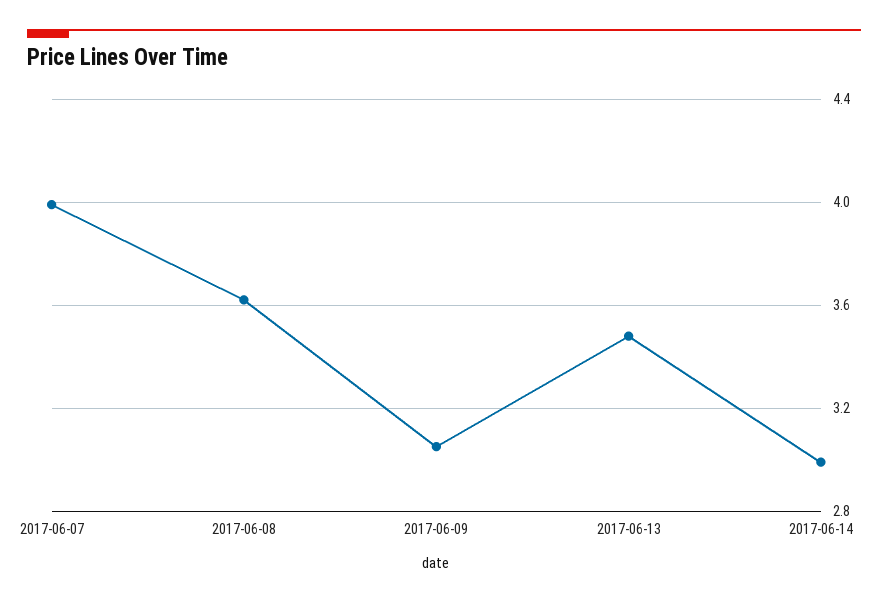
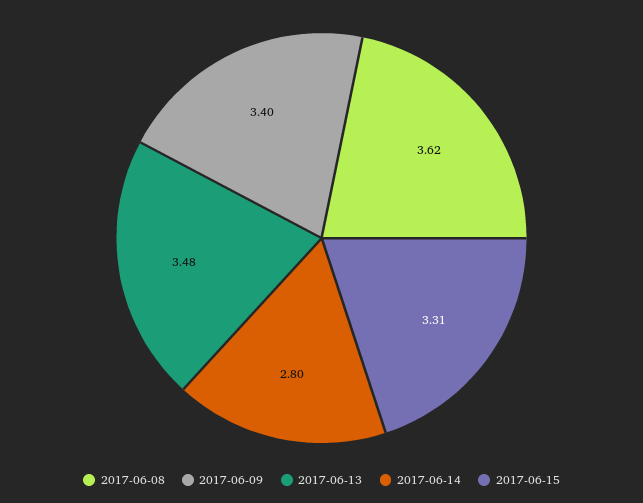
2017-06-07: 4 -> none
2017-06-09: 3.05 -> 3.4
2017-06-14: 3 -> 2.8
2017-06-15: none -> 3.31

